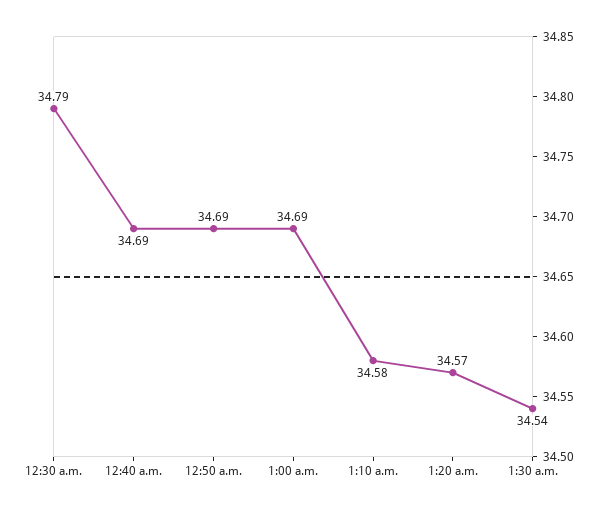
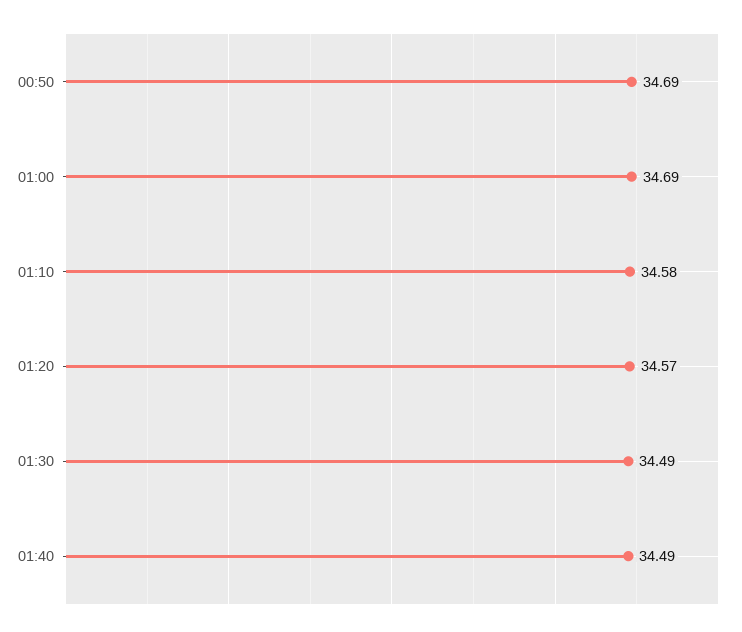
12:30 a.m.: 34.79 -> none
12:40 a.m.: 34.69 -> none
1:30 a.m.: 34.54 -> 34.49
01:40: none -> 34.49

